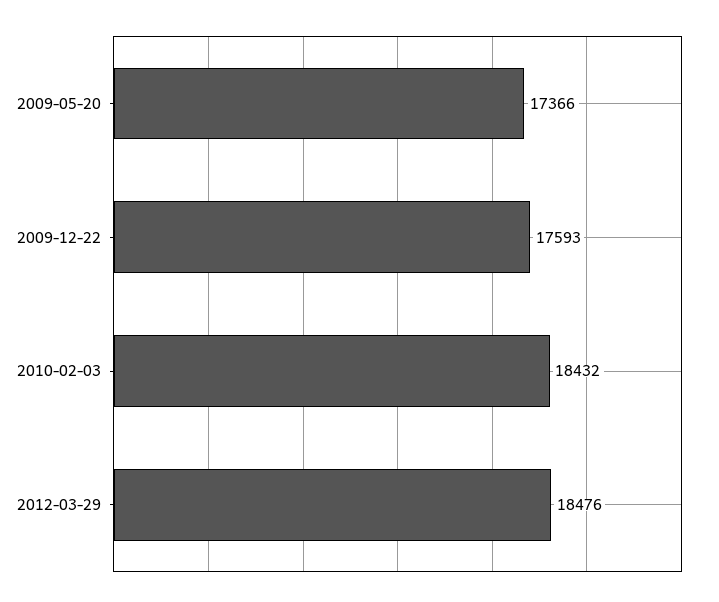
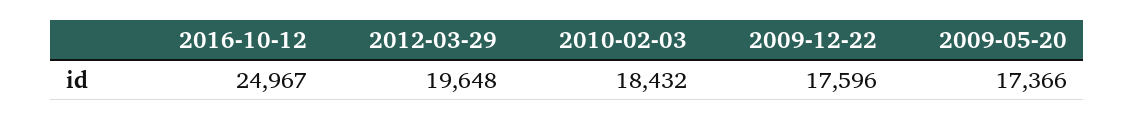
2009-12-22: 17593 -> 17596
2012-03-29: 18476 -> 19648
2016-10-12: none -> 24967

